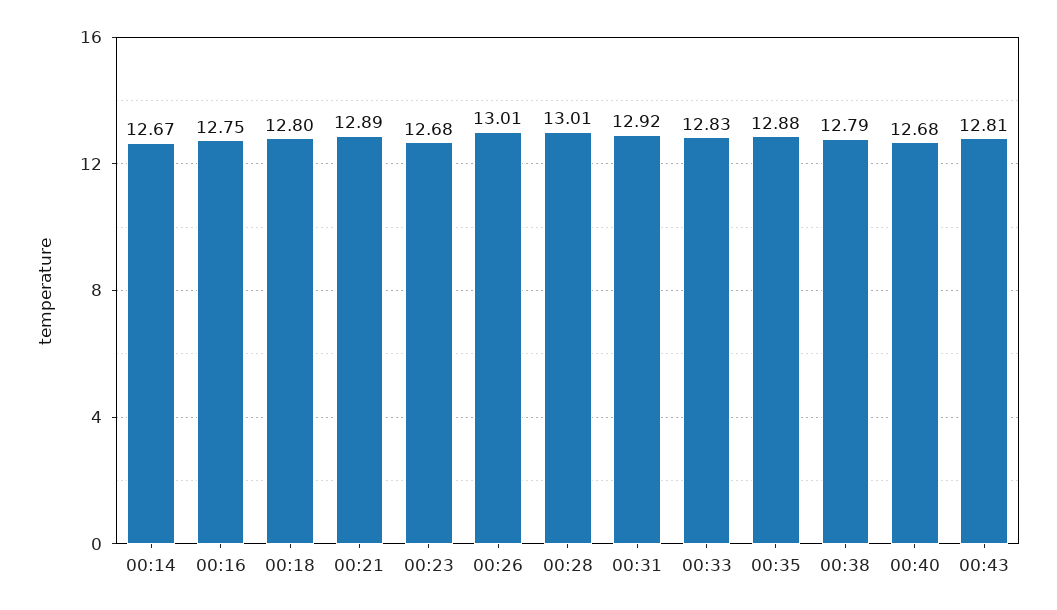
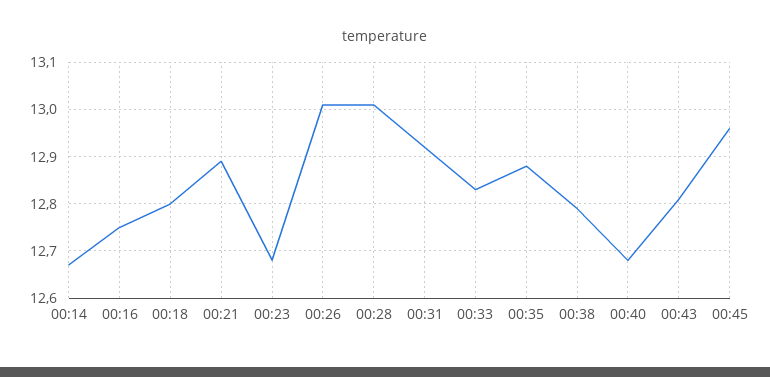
00:45: none -> 12.95

